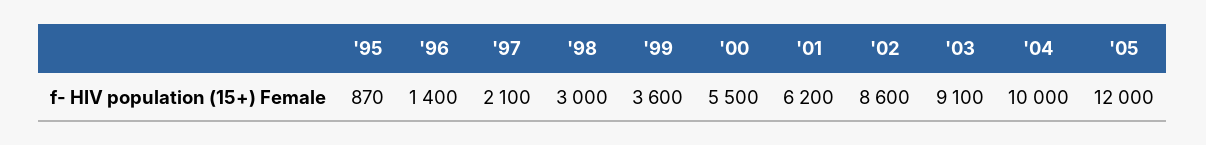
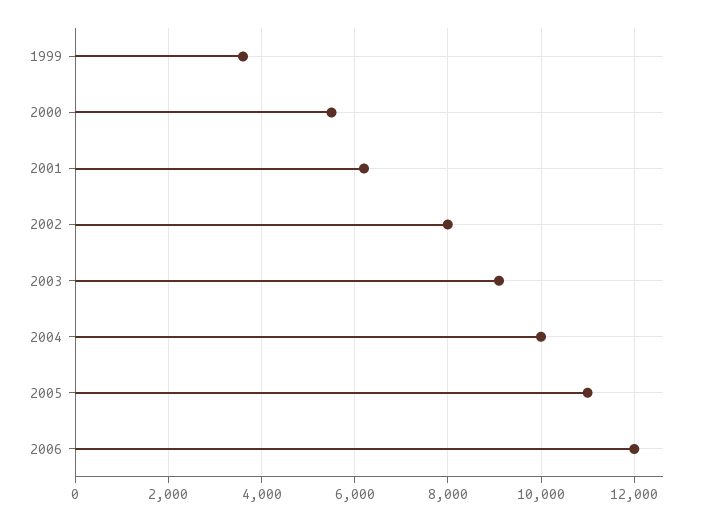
'95: 870 -> none
'96: 1400 -> none
'97: 2100 -> none
'98: 3000 -> none
'02: 8600 -> 8000
'05: 12000 -> 11000
2006: none -> 12000

